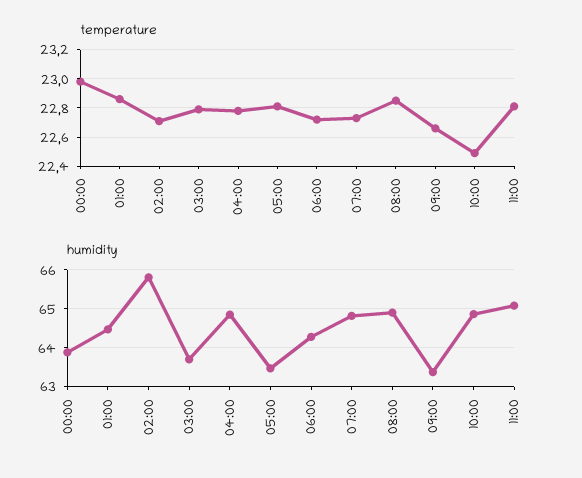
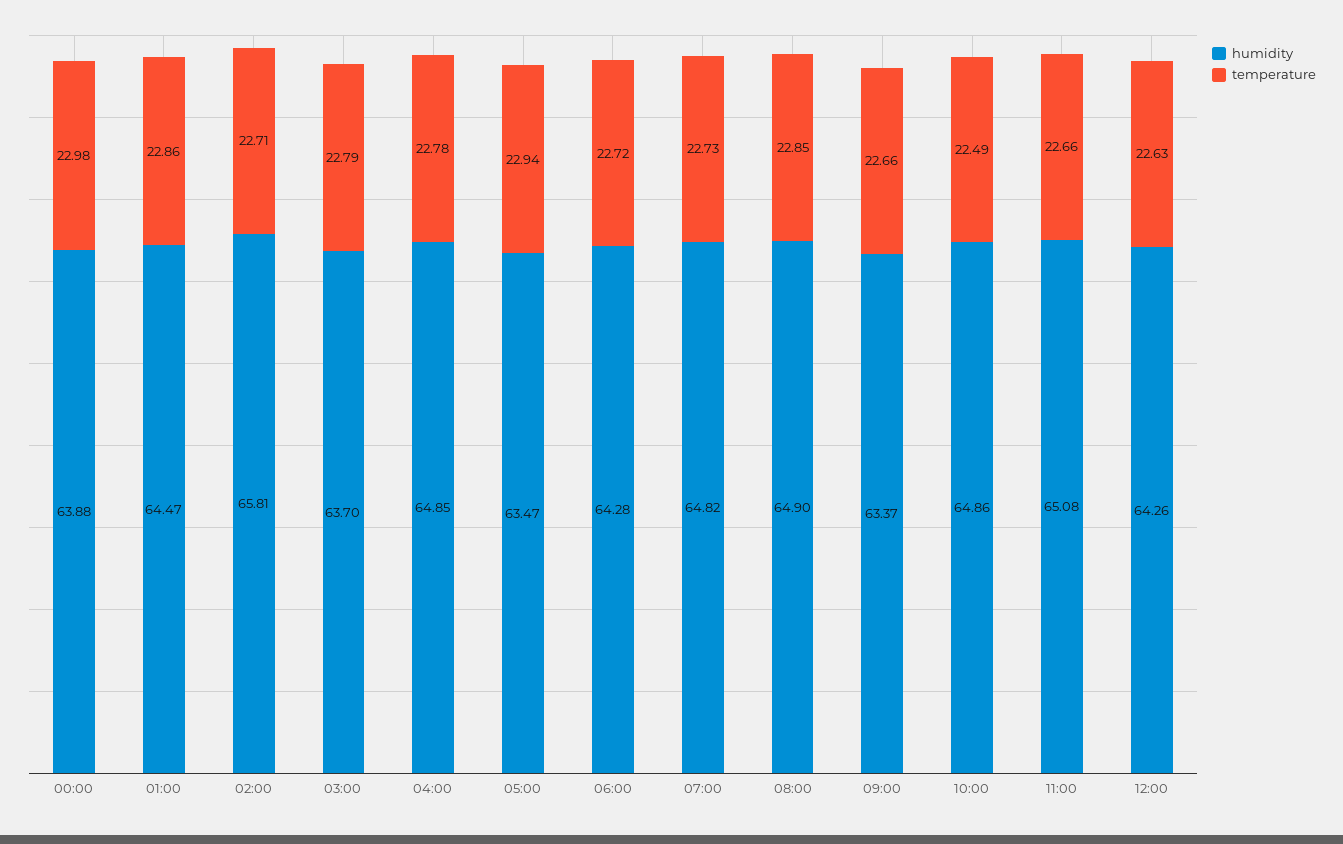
temperature, 05:00: 22.8 -> 22.94
temperature, 11:00: 22.8 -> 22.66
humidity, 12:00: none -> 64.26
temperature, 12:00: none -> 22.63

